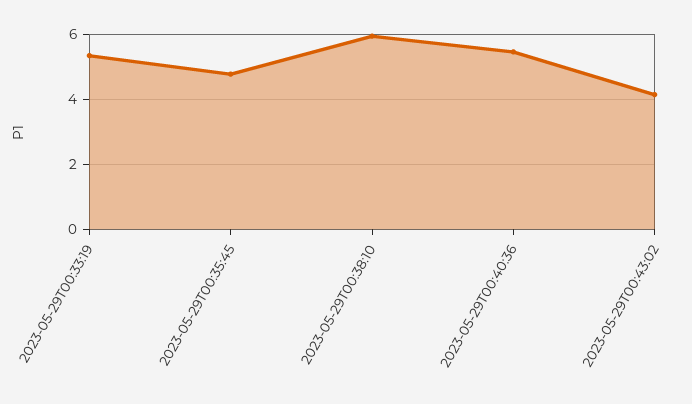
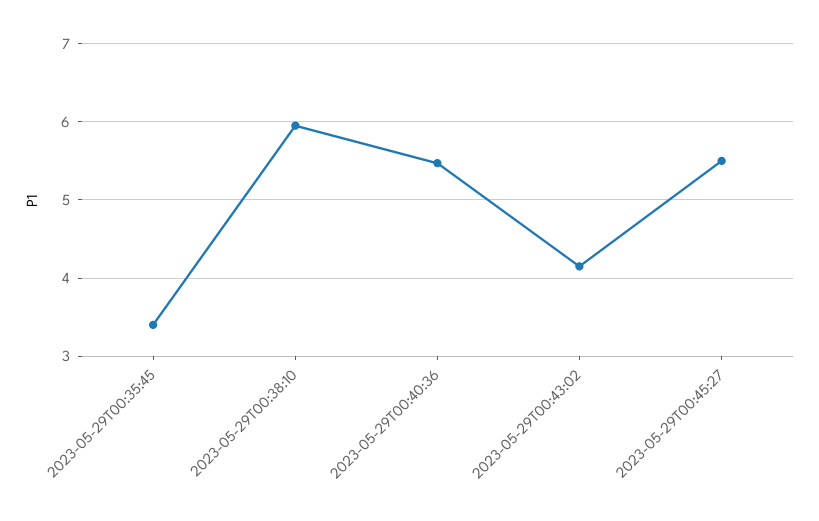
2023-05-29T00:33:19: 5.4 -> none
2023-05-29T00:35:45: 4.8 -> 3.4
2023-05-29T00:45:27: none -> 5.5

